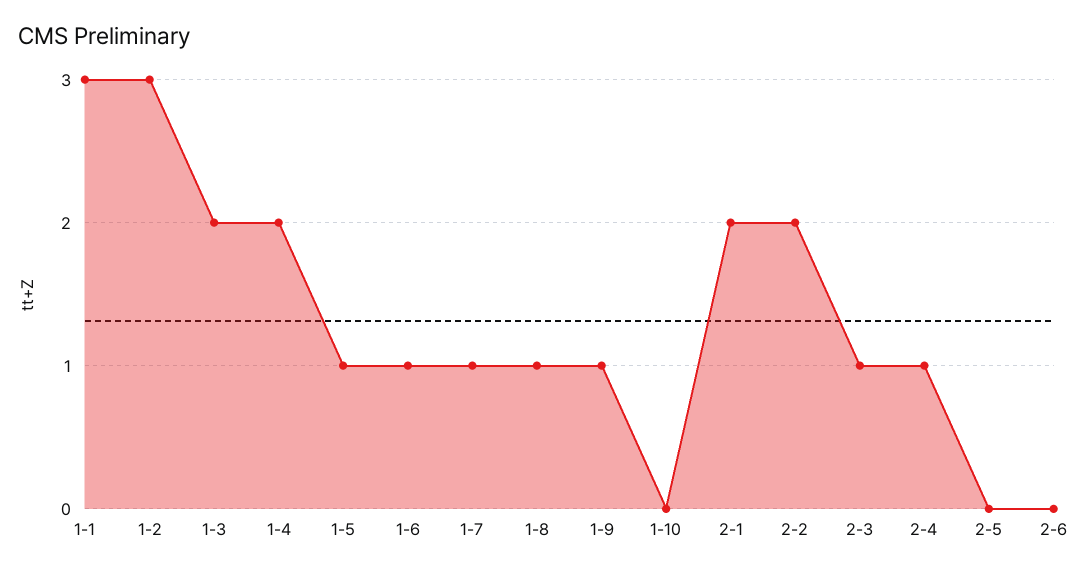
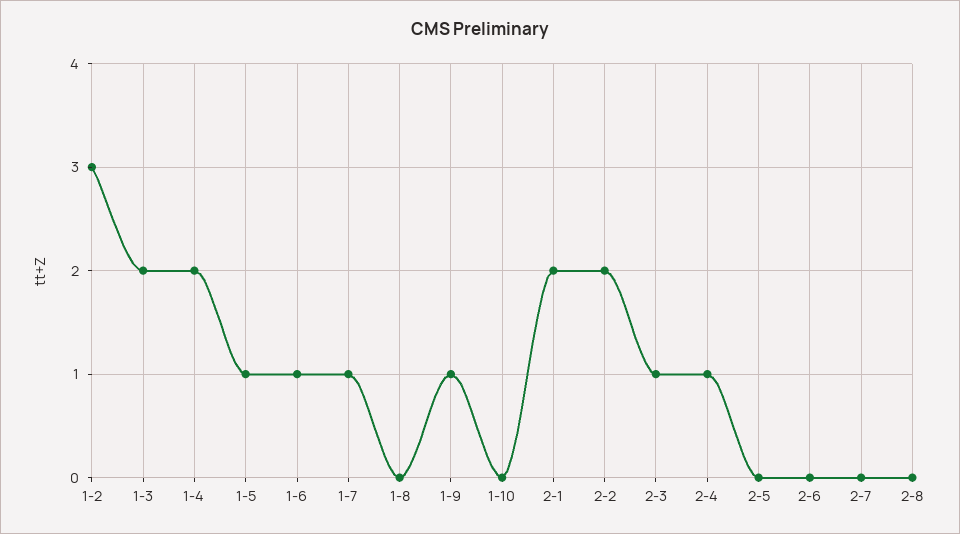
1-1: 3 -> none
1-8: 1 -> 0
2-7: none -> 0
2-8: none -> 0

